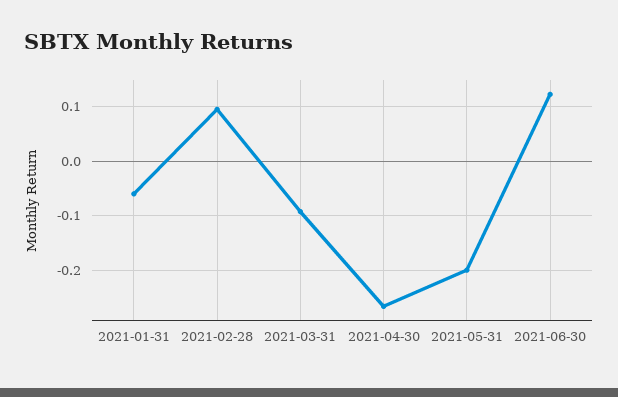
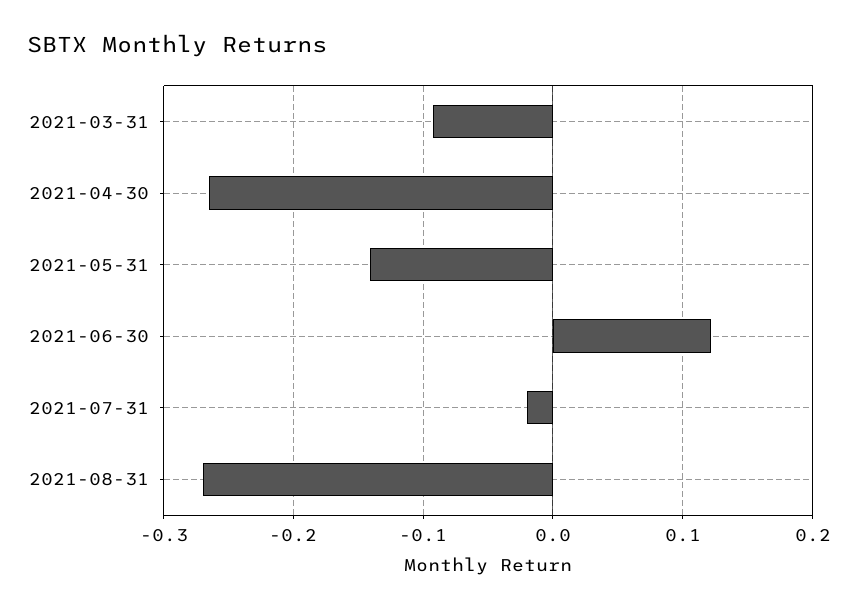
2021-01-31: -0.06 -> none
2021-02-28: 0.1 -> none
2021-05-31: -0.2 -> -0.14
2021-07-31: none -> -0.02
2021-08-31: none -> -0.27

